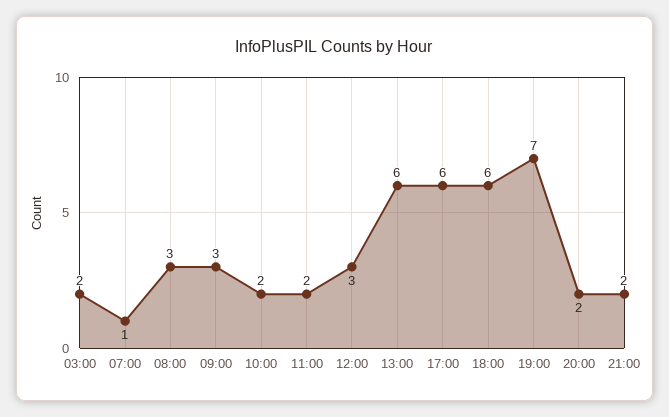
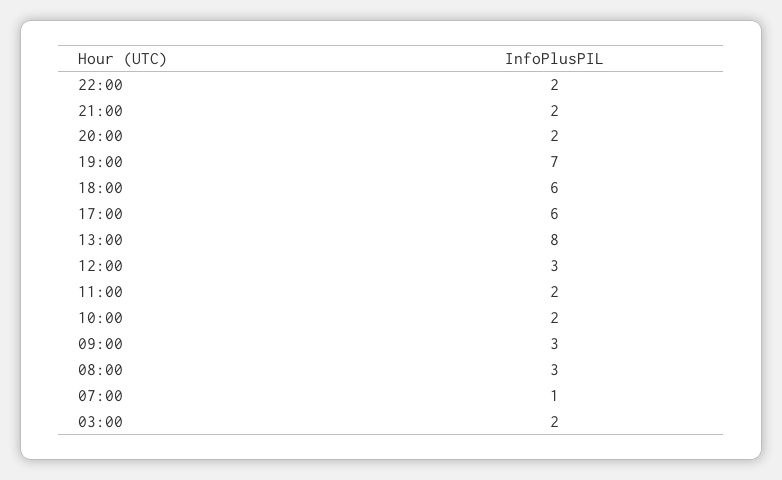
13:00: 6 -> 8
22:00: none -> 2

